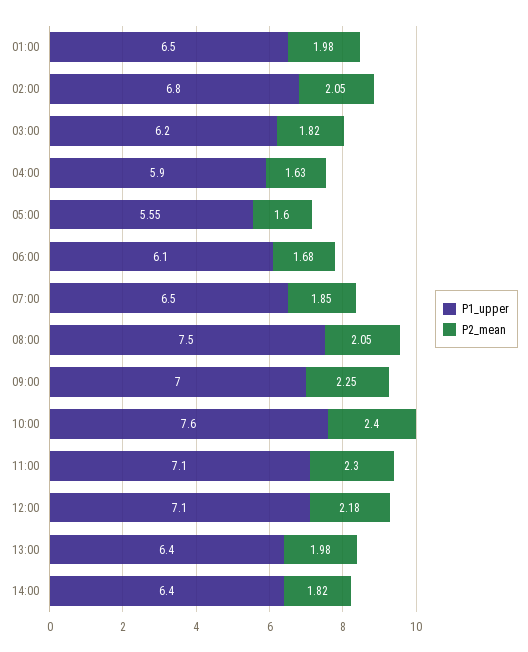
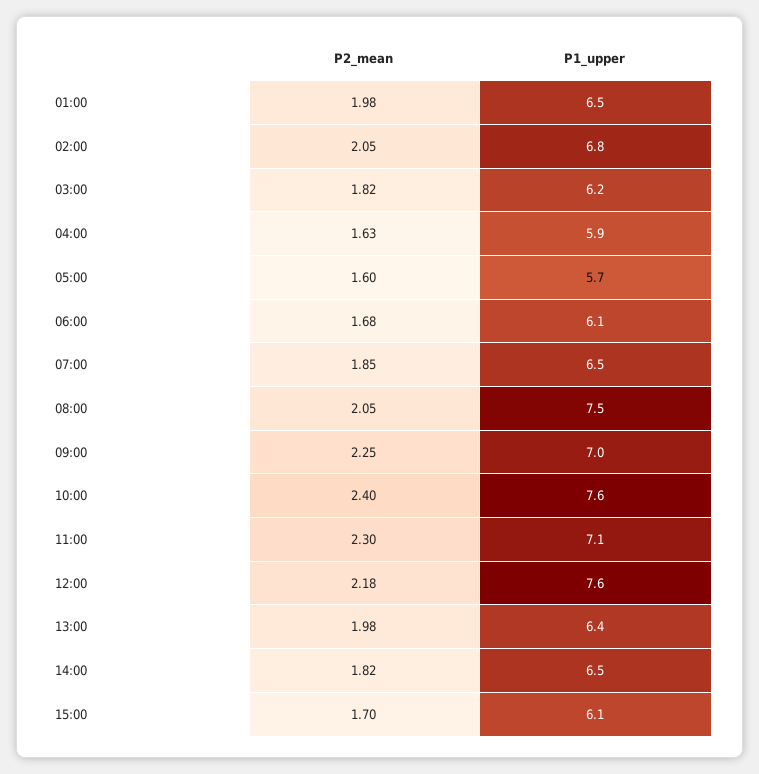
P1_upper, 05:00: 5.55 -> 5.7
P1_upper, 12:00: 7.1 -> 7.6
P1_upper, 14:00: 6.4 -> 6.5
P2_mean, 15:00: none -> 1.7
P1_upper, 15:00: none -> 6.1

